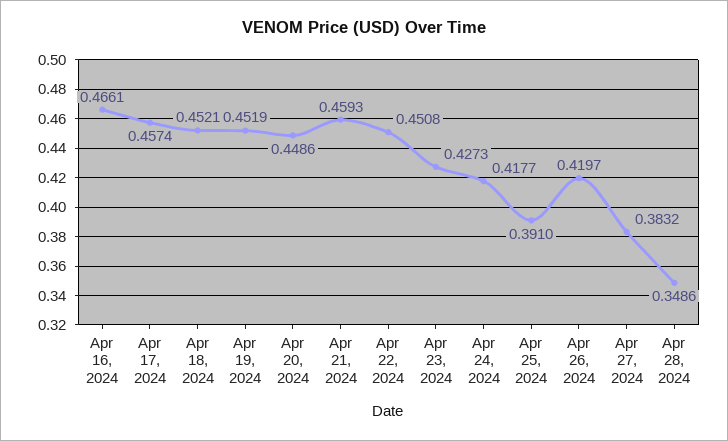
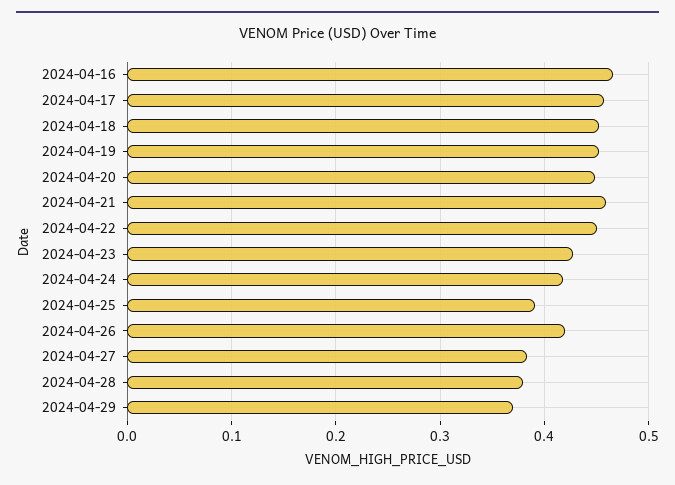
Apr 28, 2024: 0.3486 -> 0.38
2024-04-29: none -> 0.37

